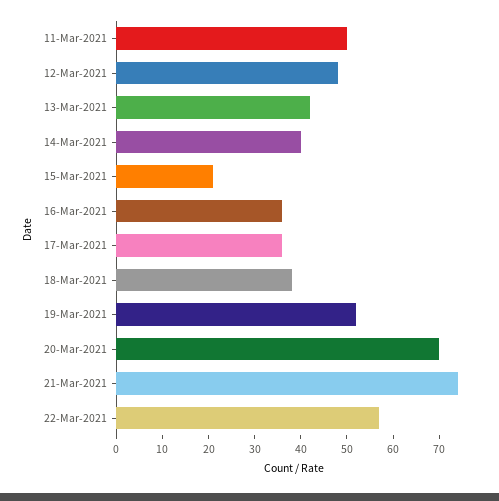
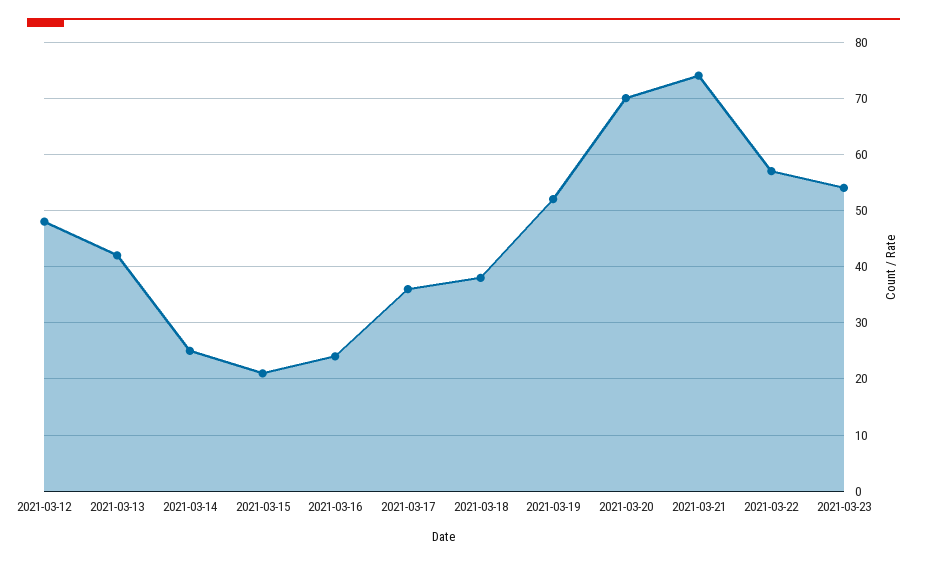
11-Mar-2021: 50 -> none
14-Mar-2021: 40 -> 25
16-Mar-2021: 35 -> 25
2021-03-23: none -> 55

